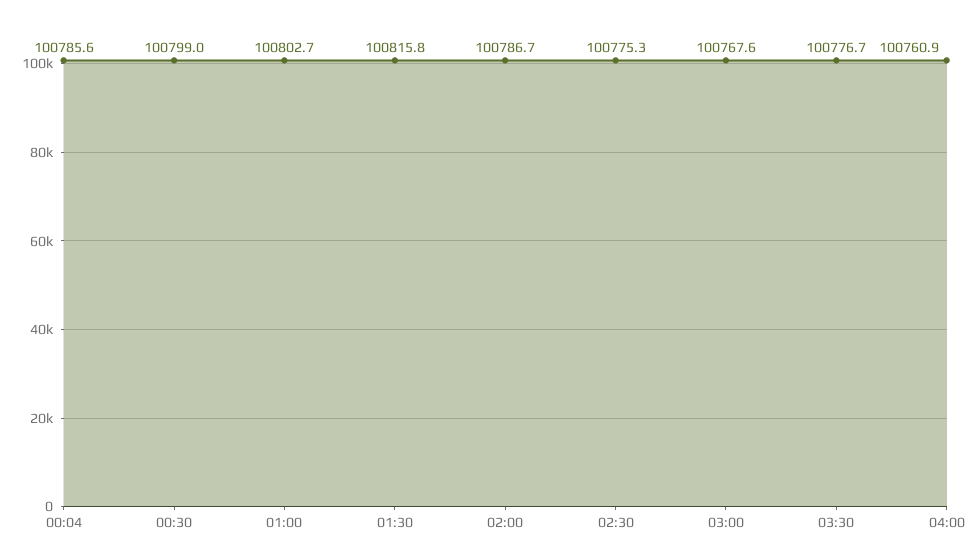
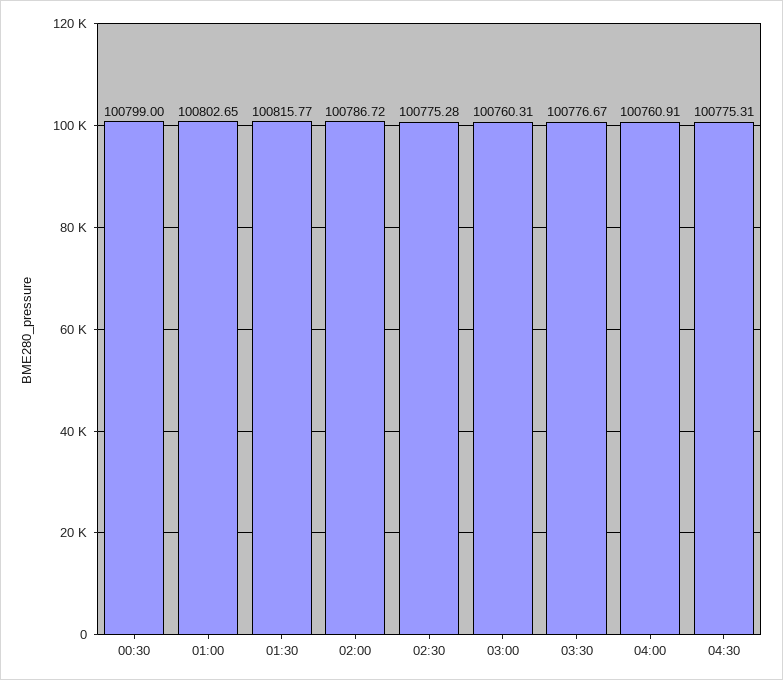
00:04: 100785.6 -> none
03:00: 100767.6 -> 100760.31
04:30: none -> 100775.31

